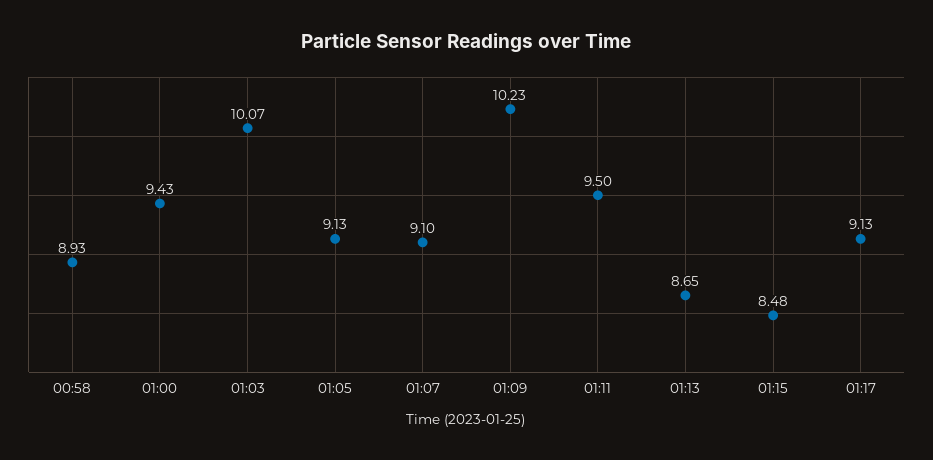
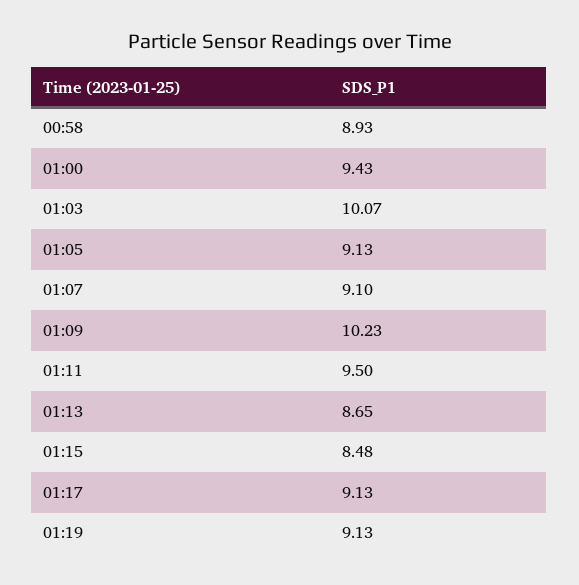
01:19: none -> 9.13

